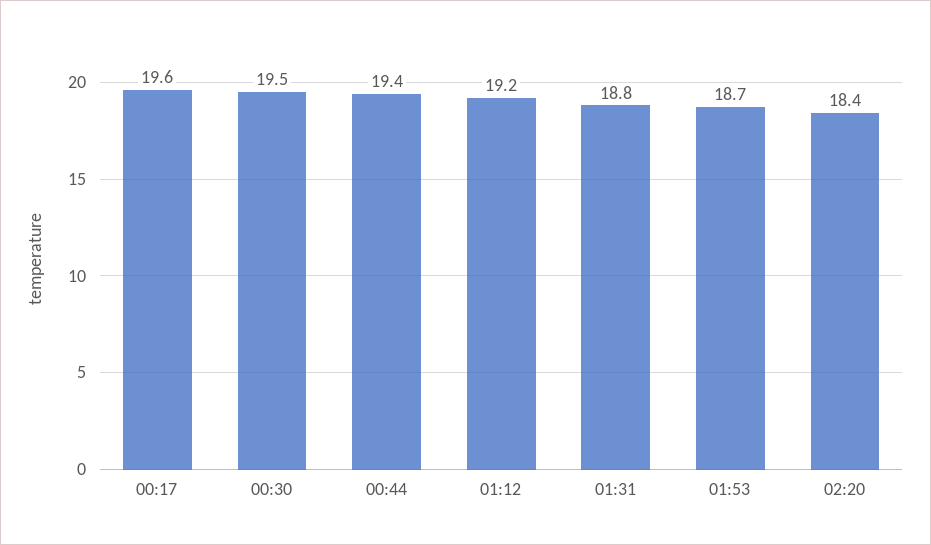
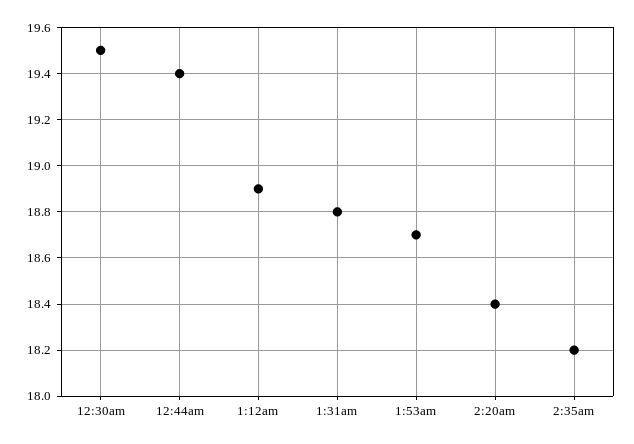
00:17: 19.6 -> none
01:12: 19.2 -> 18.9
2:35am: none -> 18.2

